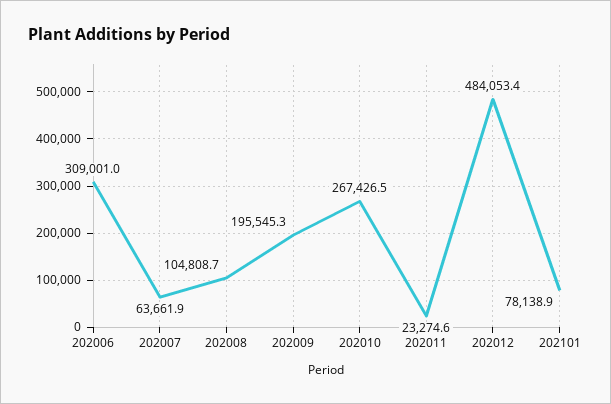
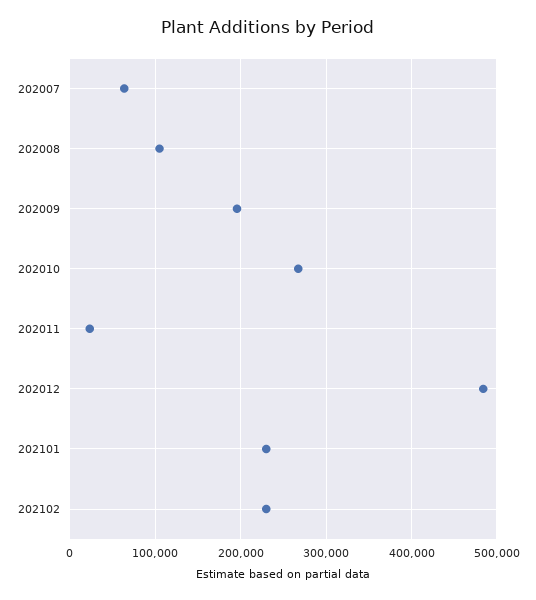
202006: 309001 -> none
202101: 78138.9 -> 230000
202102: none -> 230000

